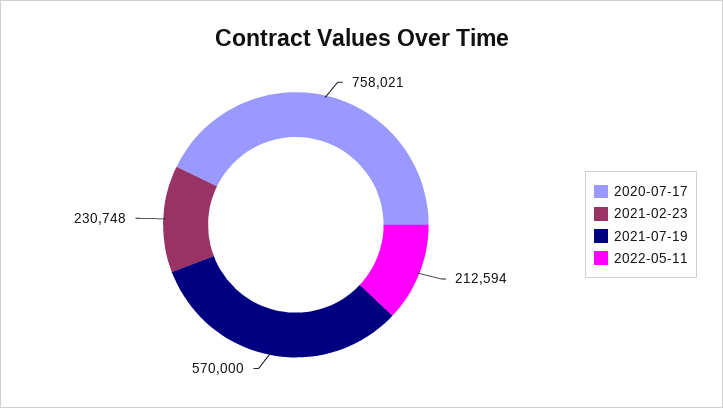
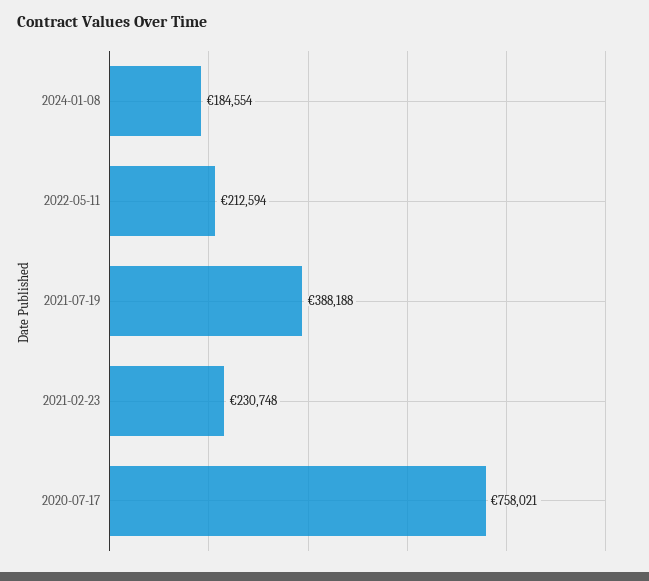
2021-07-19: 570000 -> 388188
2024-01-08: none -> 184554

